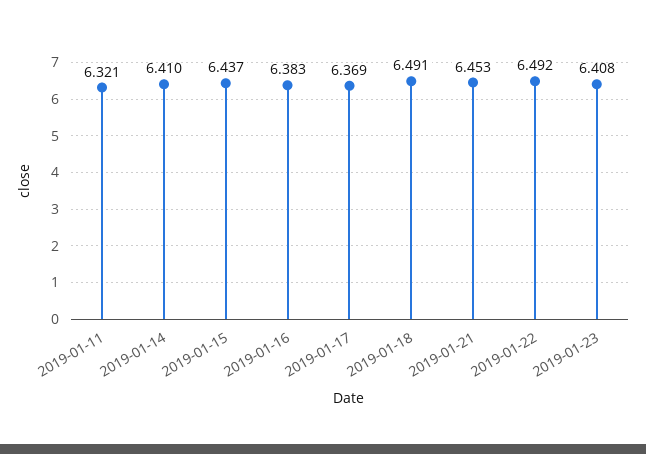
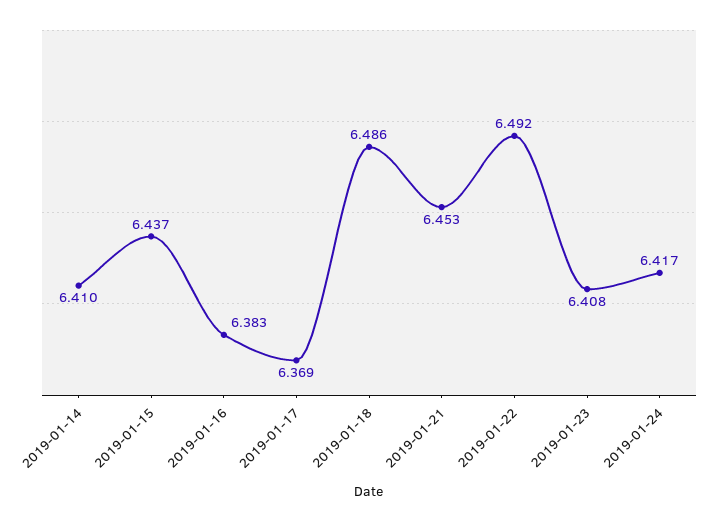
2019-01-11: 6.321 -> none
2019-01-18: 6.491 -> 6.486
2019-01-24: none -> 6.417

